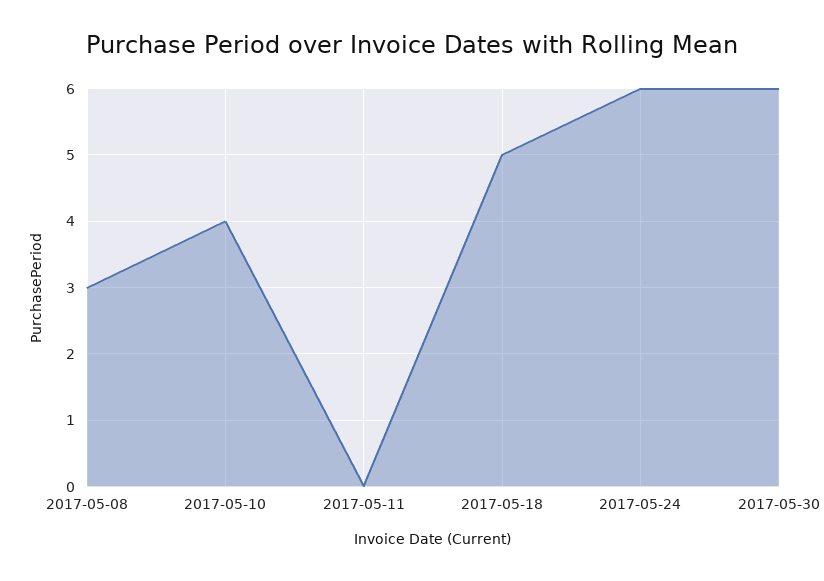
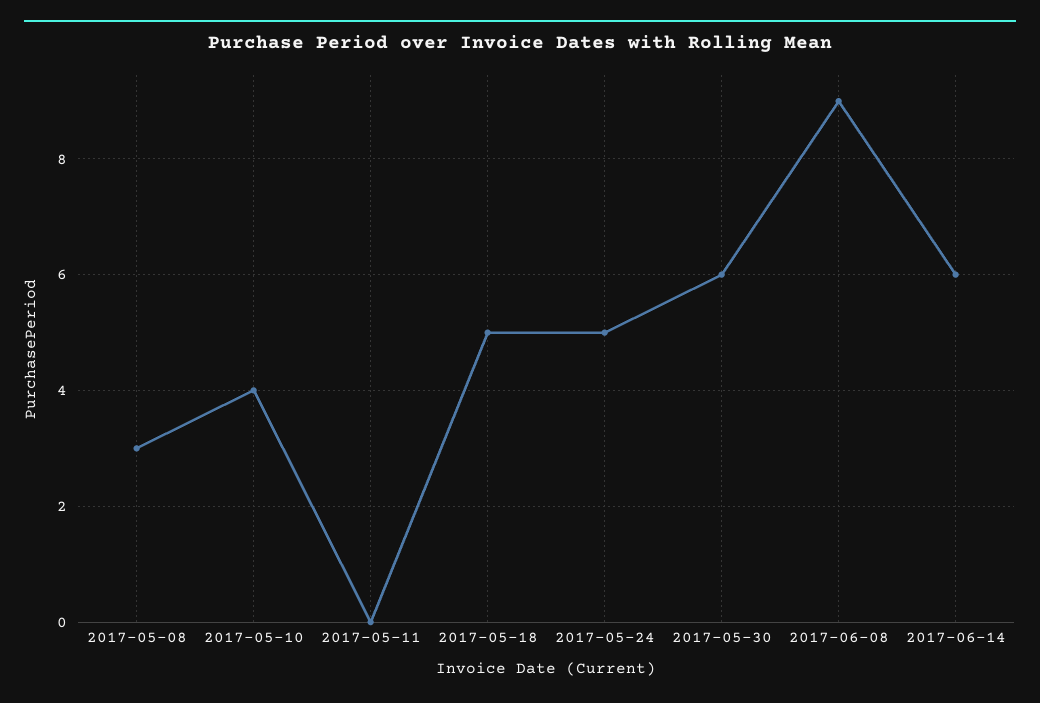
2017-05-24: 6 -> 5
2017-06-08: none -> 9
2017-06-14: none -> 6

